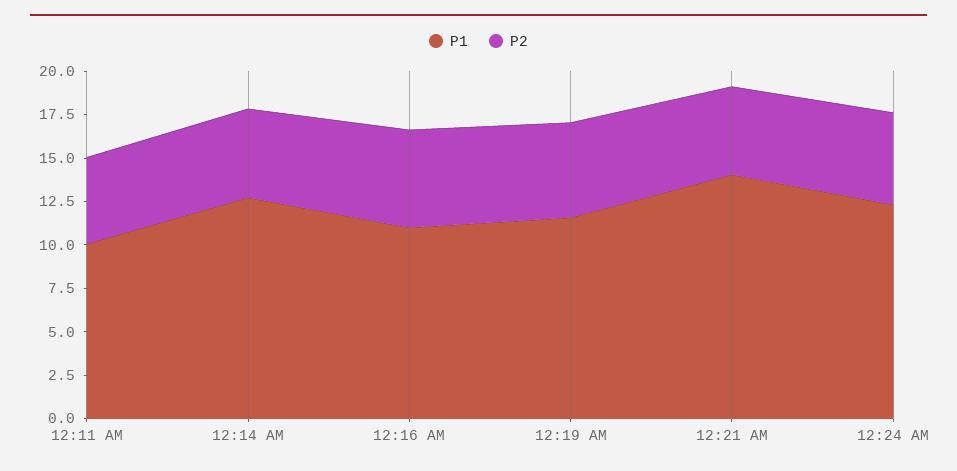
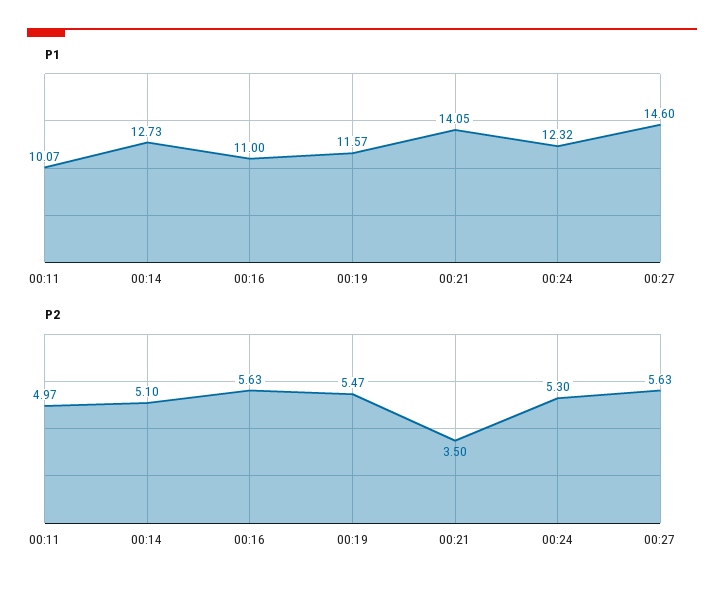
P2, 12:21 AM: 5 -> 3.5
P1, 00:27: none -> 14.6
P2, 00:27: none -> 5.63

